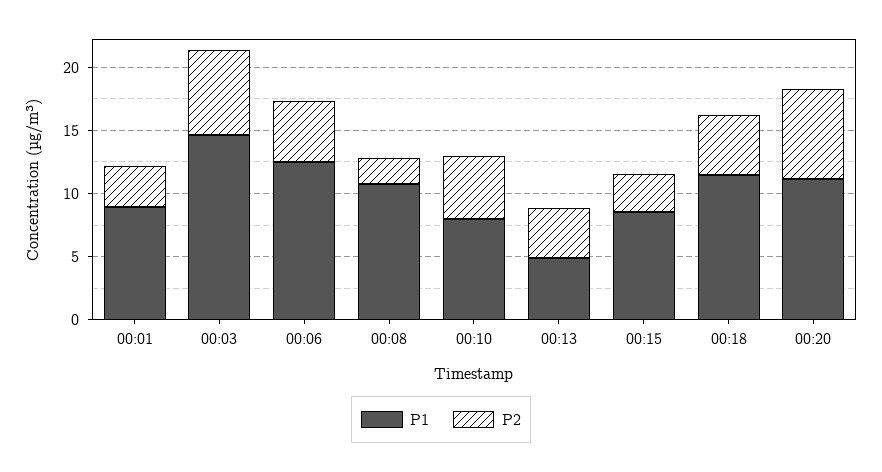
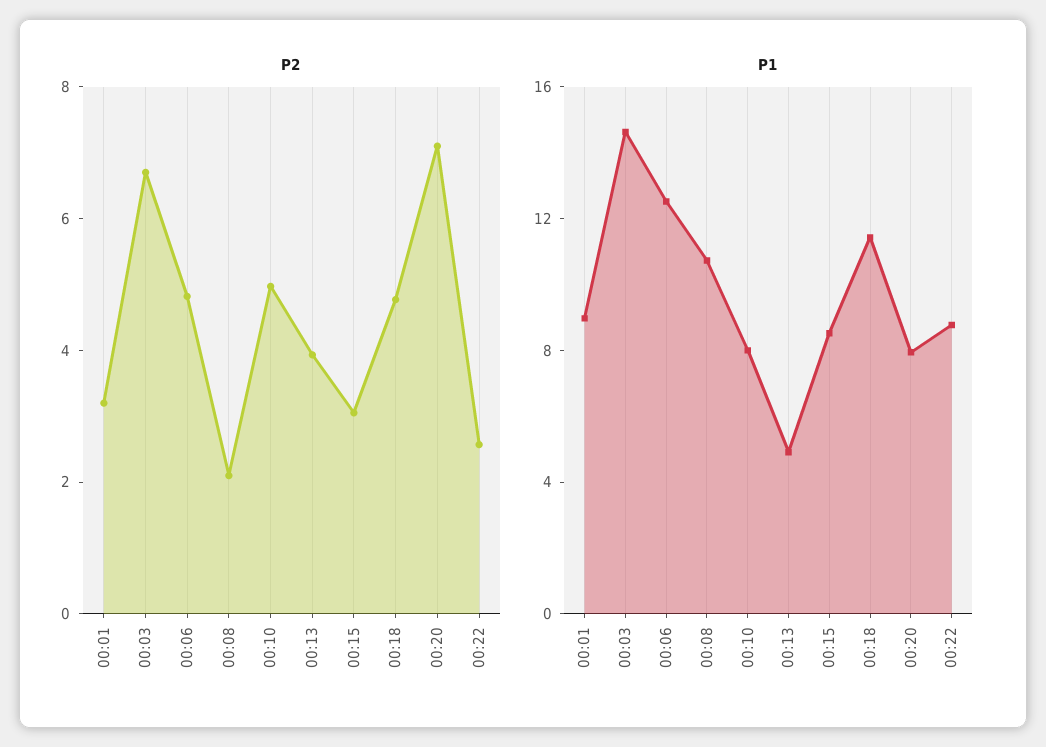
P1, 00:20: 11 -> 8
P2, 00:22: none -> 2.5
P1, 00:22: none -> 9

